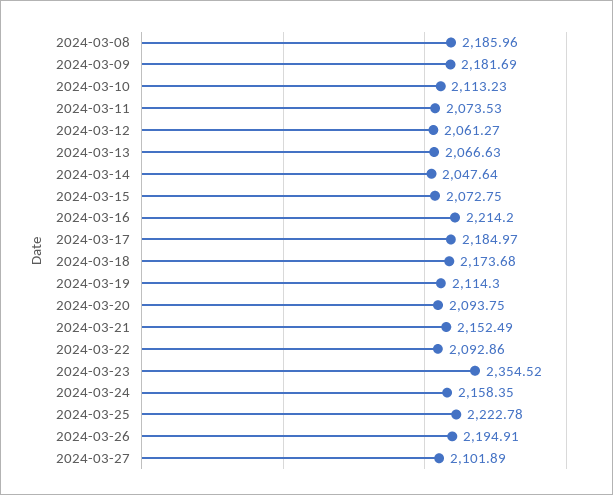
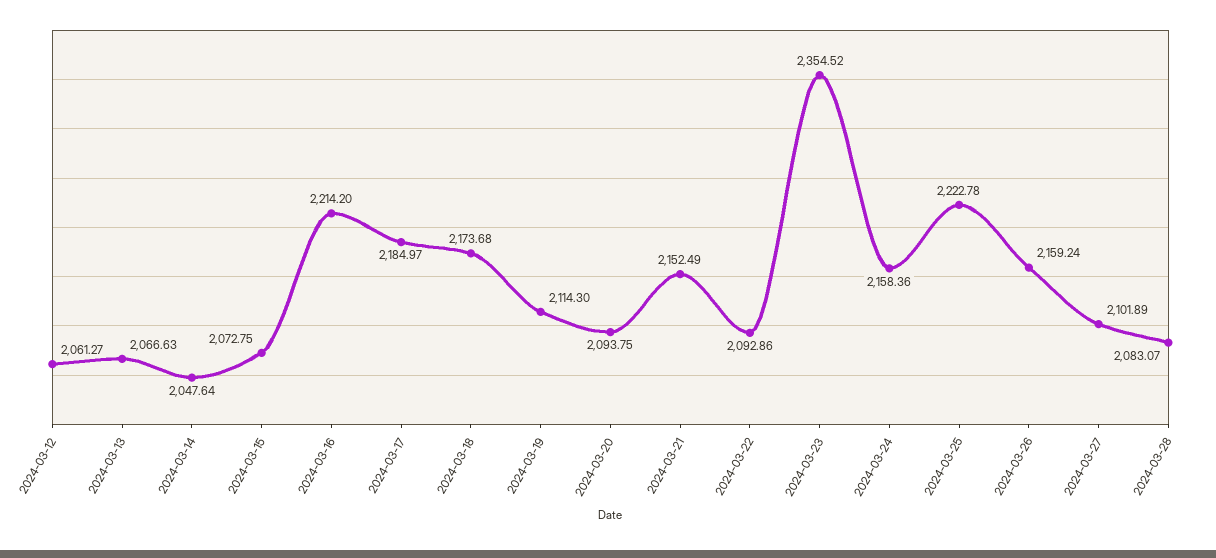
2024-03-08: 2185.96 -> none
2024-03-09: 2181.69 -> none
2024-03-10: 2113.23 -> none
2024-03-11: 2073.53 -> none
2024-03-24: 2158.35 -> 2158.36
2024-03-26: 2194.91 -> 2159.24
2024-03-28: none -> 2083.07

